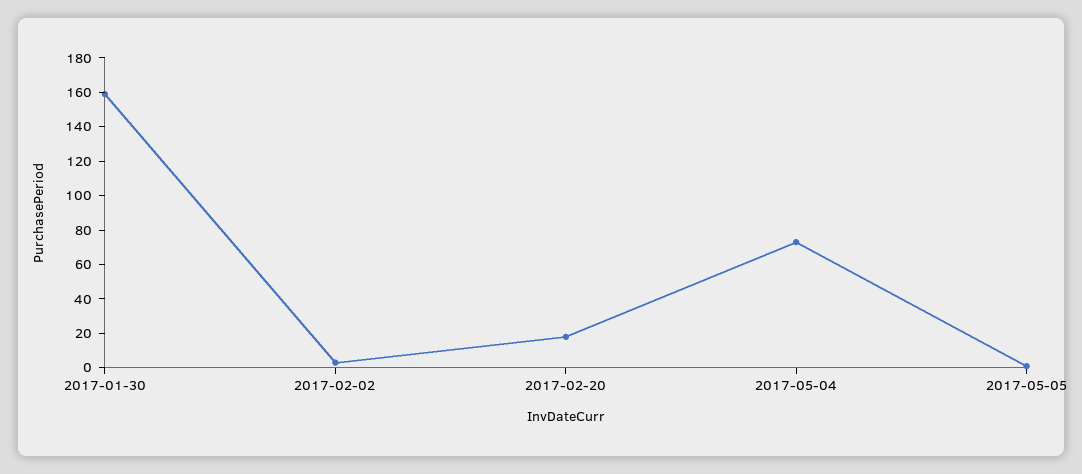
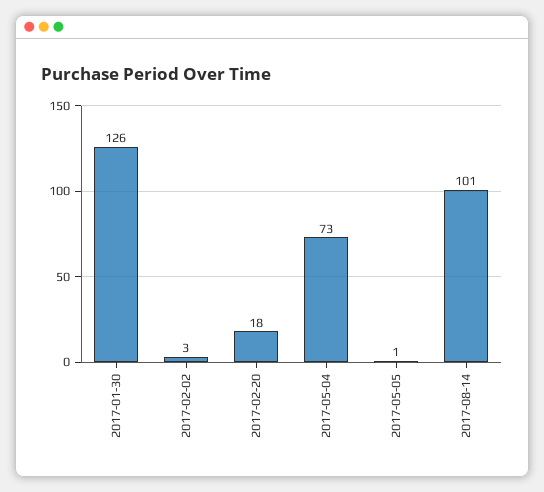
2017-01-30: 160 -> 126
2017-08-14: none -> 101

